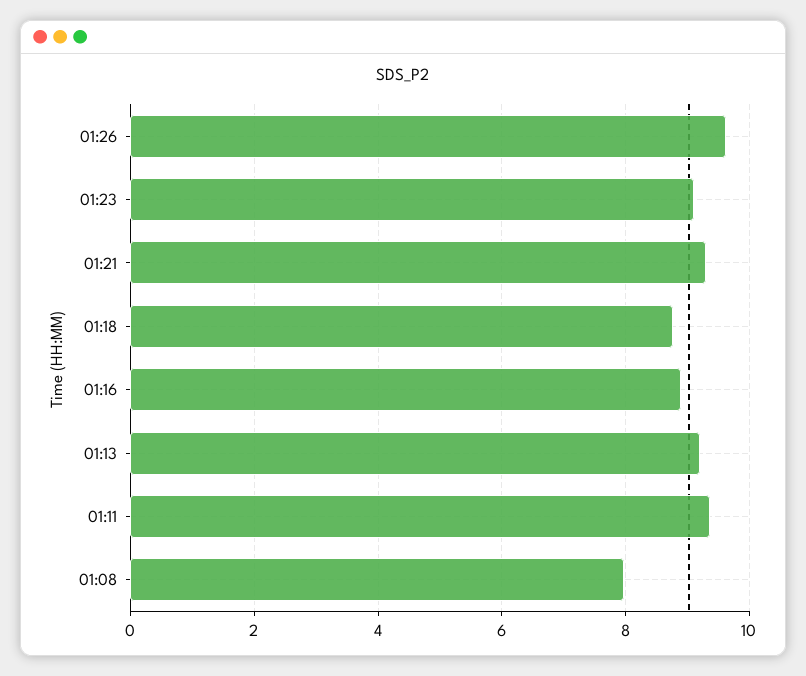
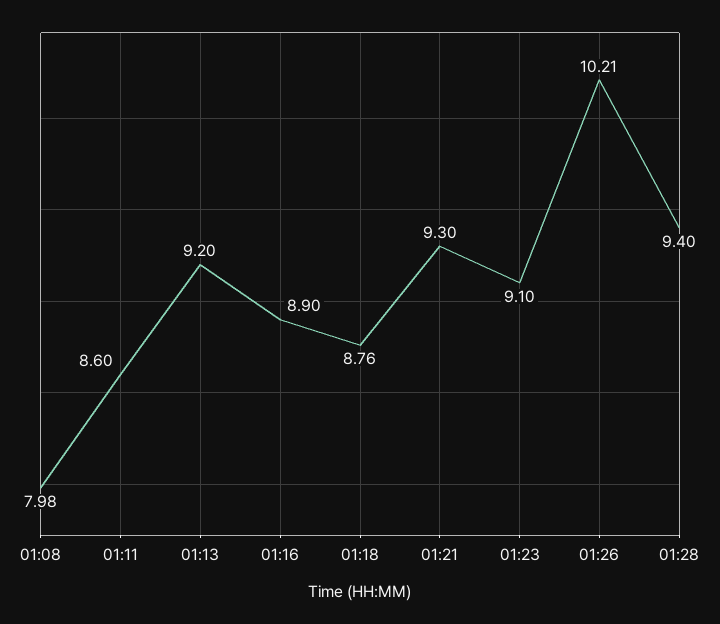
01:26: 9.6 -> 10.21
01:11: 9.4 -> 8.6
01:28: none -> 9.4

